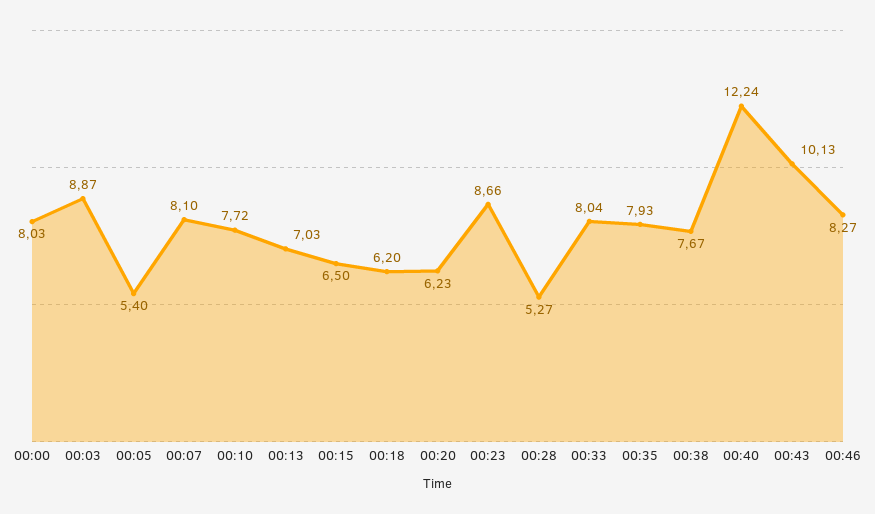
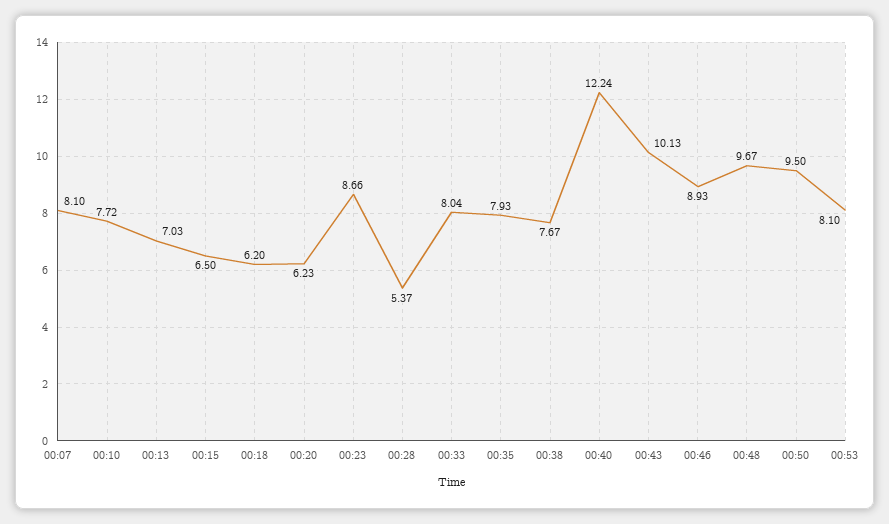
00:00: 8.03 -> none
00:03: 8.87 -> none
00:05: 5.4 -> none
00:28: 5.27 -> 5.37
00:46: 8.27 -> 8.93
00:48: none -> 9.67
00:50: none -> 9.5
00:53: none -> 8.1

